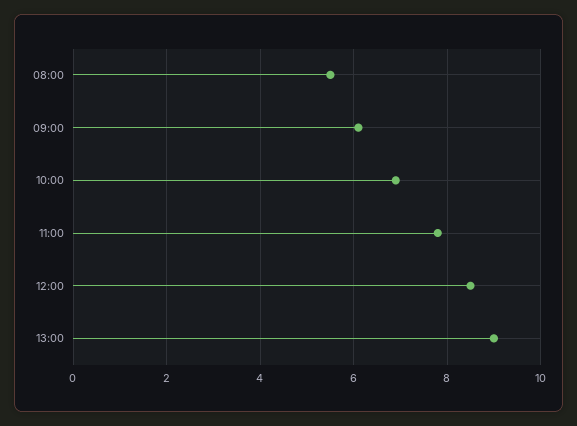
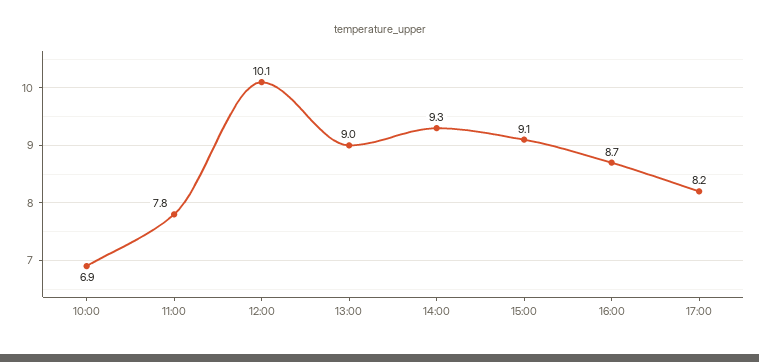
08:00: 5.5 -> none
09:00: 6 -> none
12:00: 8.5 -> 10.1
14:00: none -> 9.3
15:00: none -> 9.1
16:00: none -> 8.7
17:00: none -> 8.2

